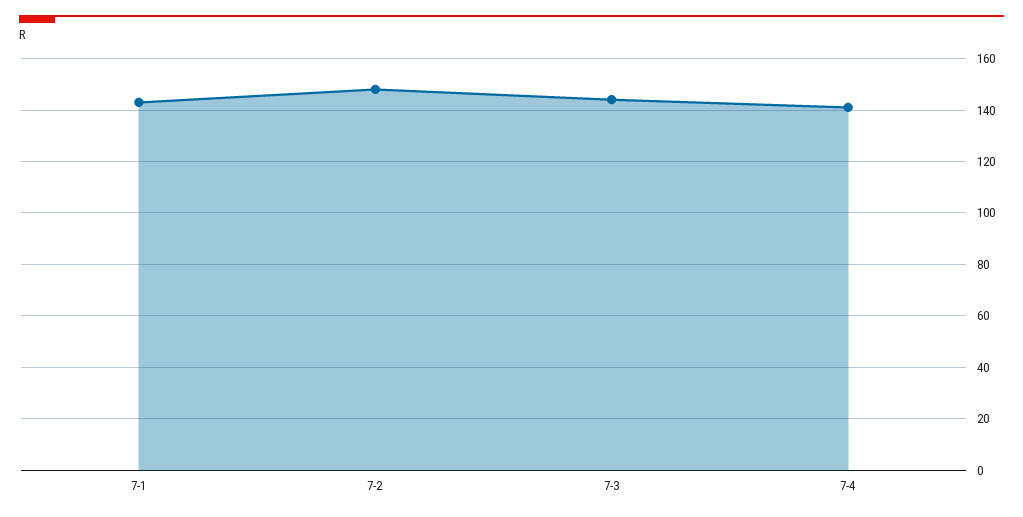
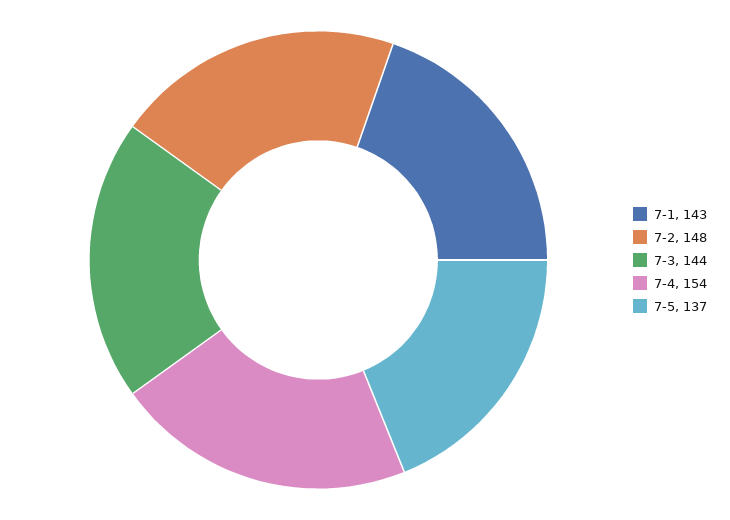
7-4: 140 -> 154
7-5: none -> 137

